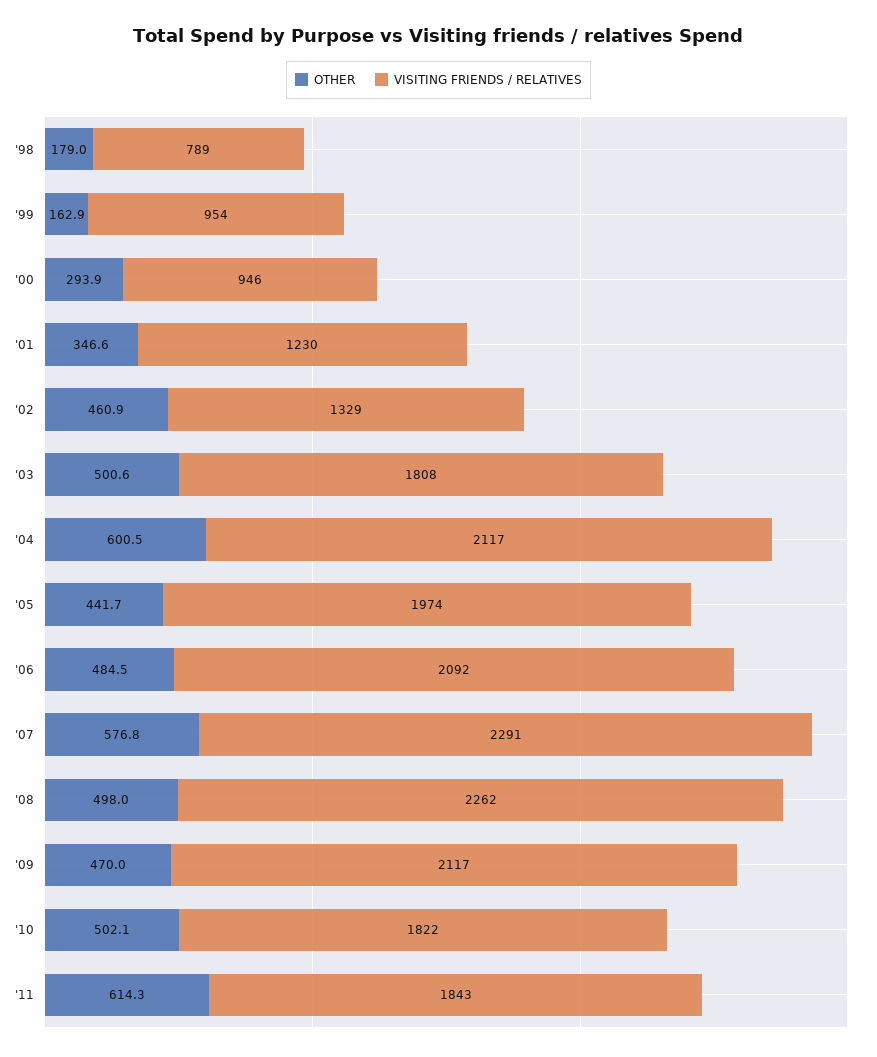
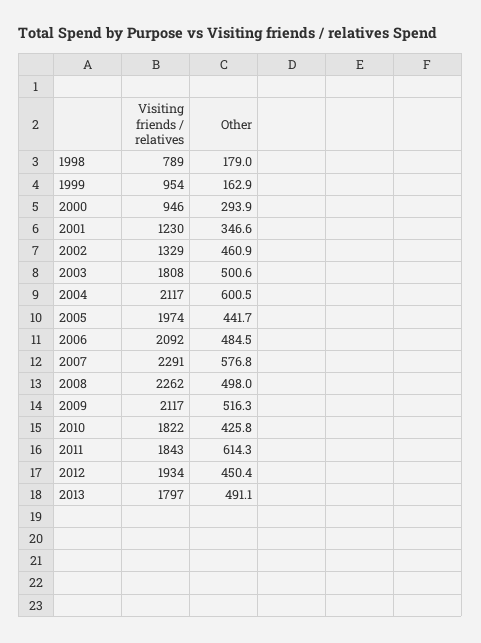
OTHER, '09: 470 -> 516.3
OTHER, '10: 502.1 -> 425.8
VISITING FRIENDS / RELATIVES, 2012: none -> 1934
OTHER, 2012: none -> 450.4
VISITING FRIENDS / RELATIVES, 2013: none -> 1797
OTHER, 2013: none -> 491.1

